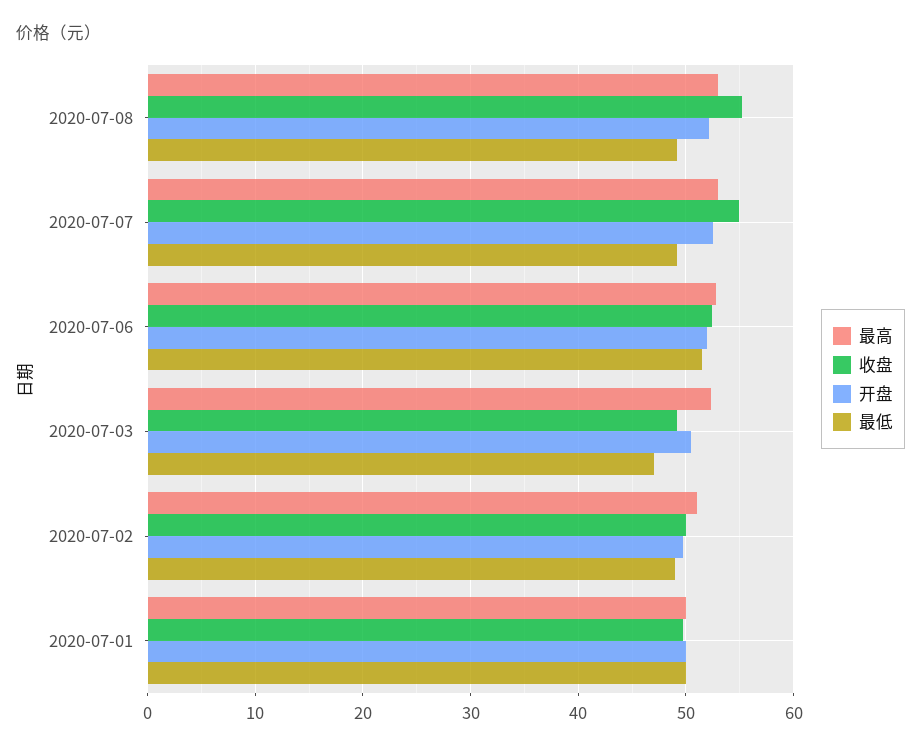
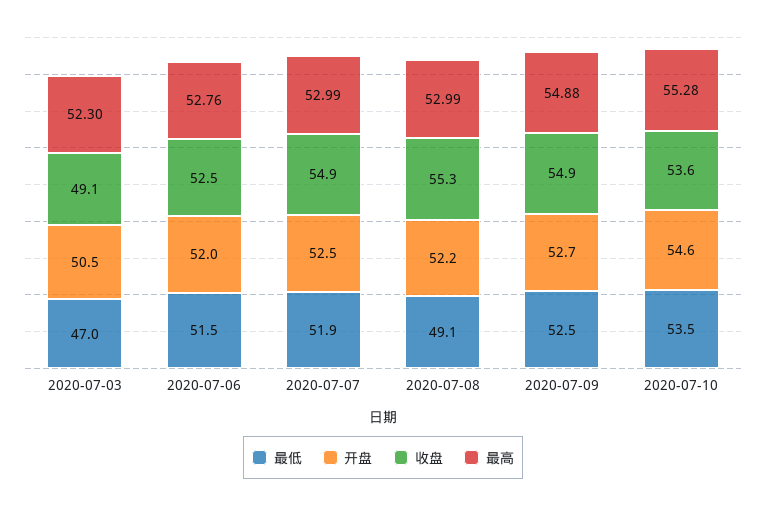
最低, 2020-07-07: 49 -> 51.9
最高, 2020-07-02: 51 -> none
收盘, 2020-07-02: 50 -> none
开盘, 2020-07-02: 50 -> none
最低, 2020-07-02: 49 -> none
最高, 2020-07-01: 50 -> none
收盘, 2020-07-01: 50 -> none
开盘, 2020-07-01: 50 -> none
最低, 2020-07-01: 50 -> none
最低, 2020-07-09: none -> 52.5
开盘, 2020-07-09: none -> 52.7
收盘, 2020-07-09: none -> 54.9
最高, 2020-07-09: none -> 54.88
最低, 2020-07-10: none -> 53.5
开盘, 2020-07-10: none -> 54.6
收盘, 2020-07-10: none -> 53.6
最高, 2020-07-10: none -> 55.28

